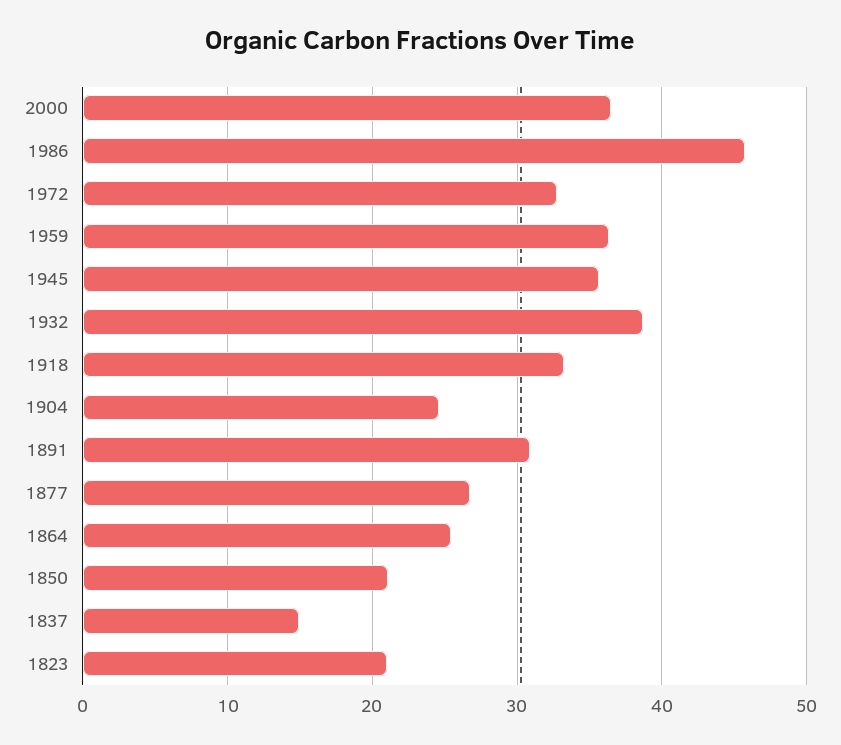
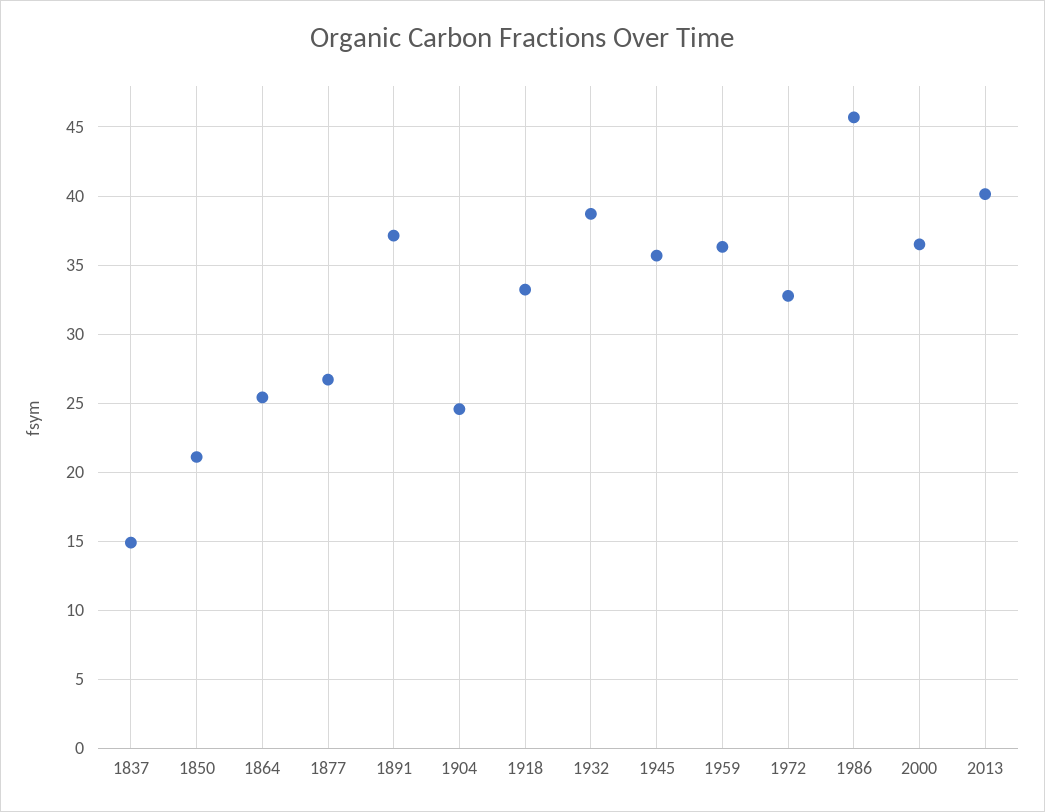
1891: 31 -> 37
1823: 21 -> none
2013: none -> 40

